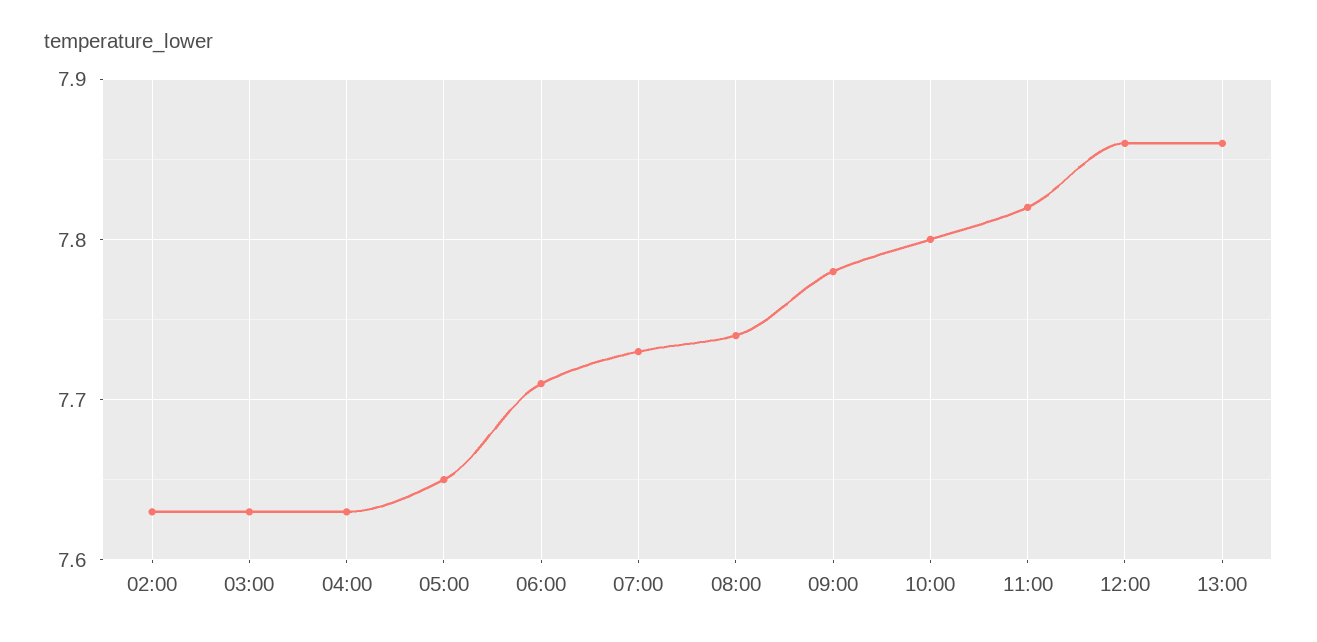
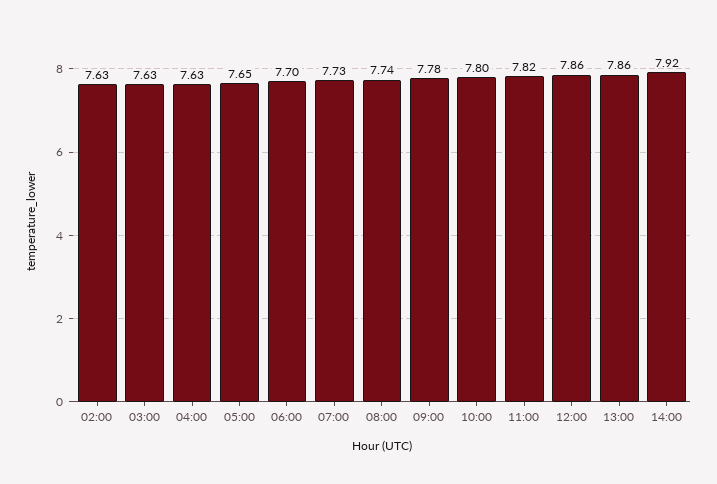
06:00: 7.71 -> 7.7
14:00: none -> 7.92

